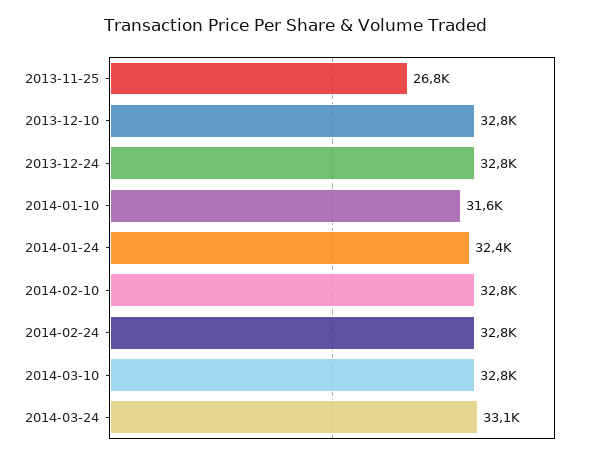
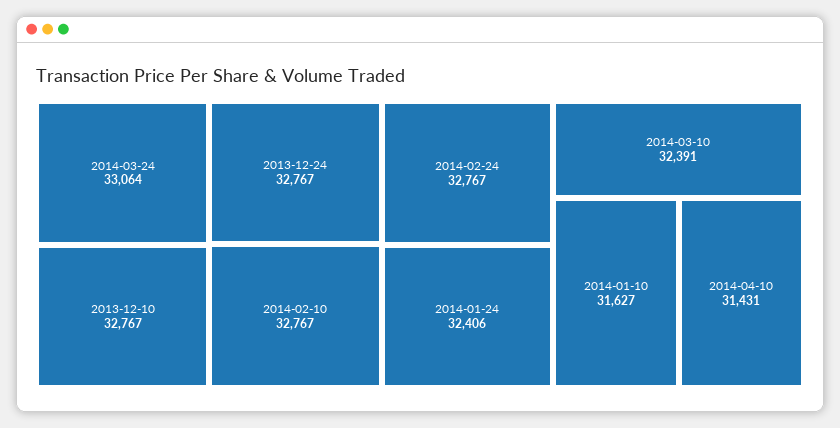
2013-11-25: 26800 -> none
2014-03-10: 32800 -> 32391
2014-04-10: none -> 31431

